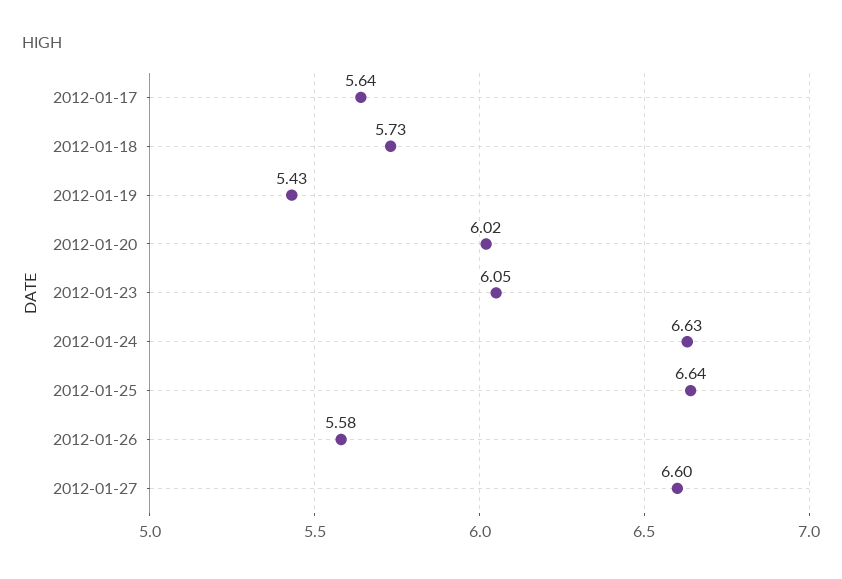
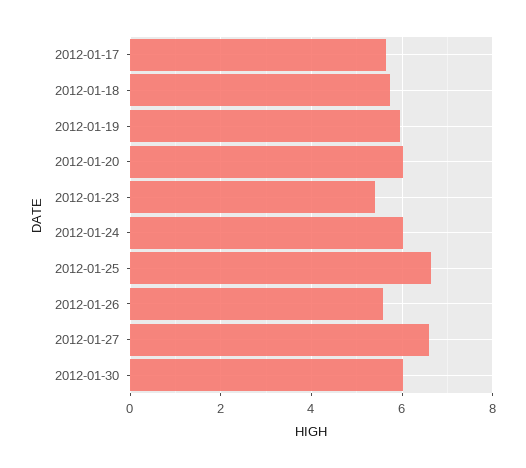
2012-01-19: 5.43 -> 6
2012-01-23: 6.05 -> 5.4
2012-01-24: 6.63 -> 6
2012-01-30: none -> 6

